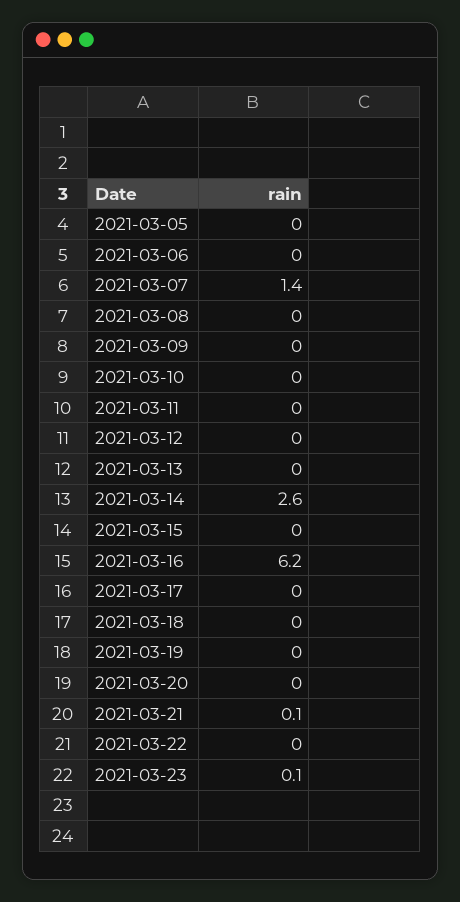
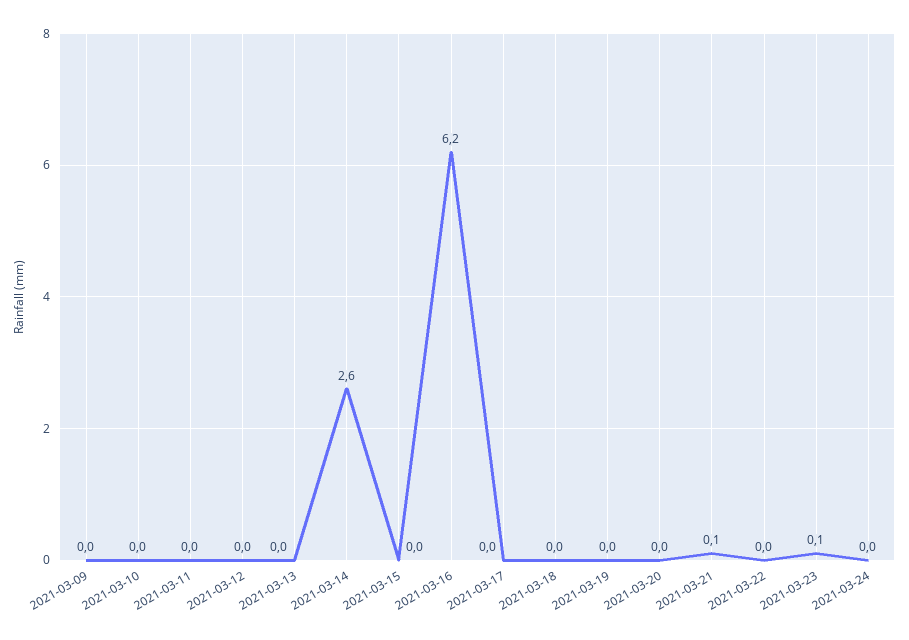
2021-03-05: 0 -> none
2021-03-06: 0 -> none
2021-03-07: 1.4 -> none
2021-03-08: 0 -> none
2021-03-24: none -> 0

